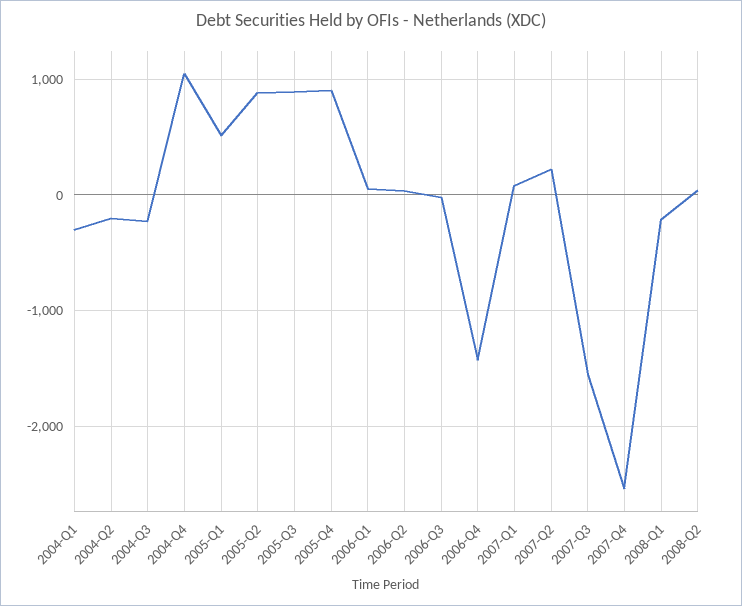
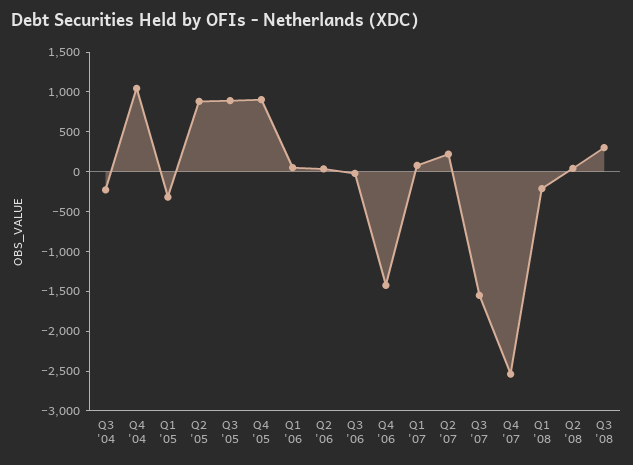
2004-Q1: -300 -> none
2004-Q2: -200 -> none
2005-Q1: 500 -> -250
Q3 '08: none -> 250

